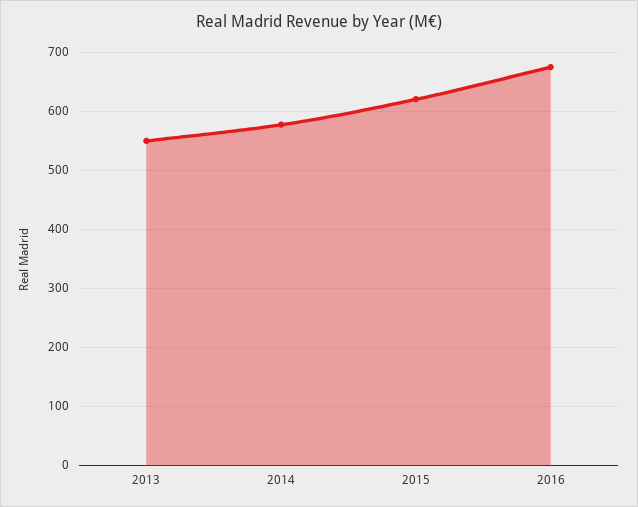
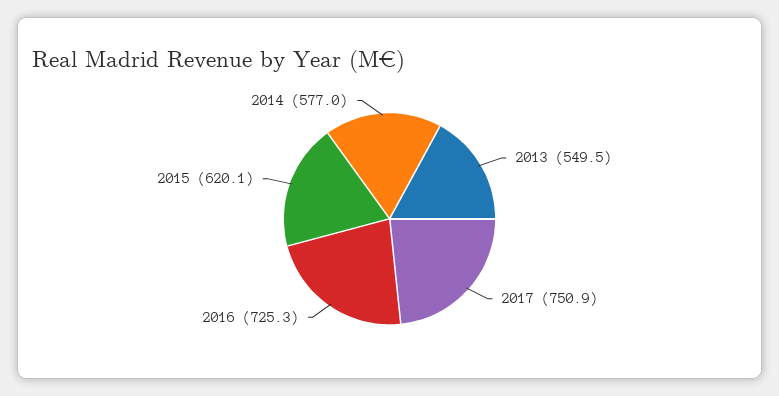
2016: 680 -> 725.3
2017: none -> 750.9

